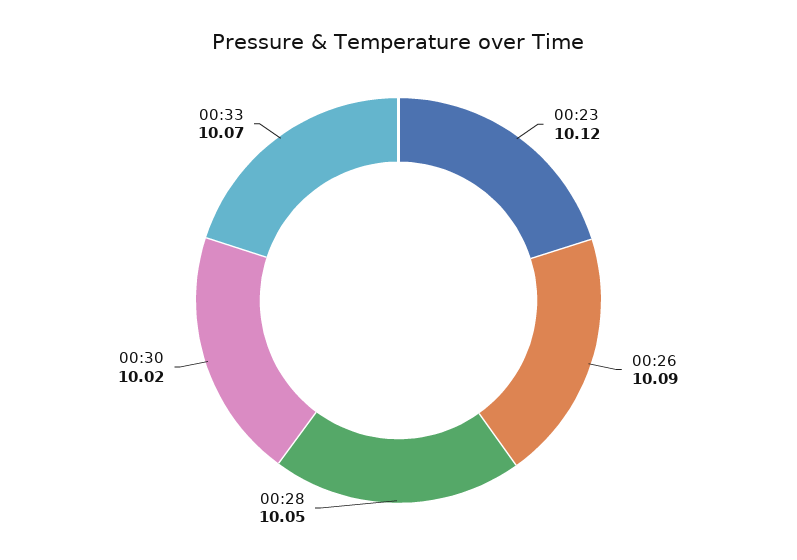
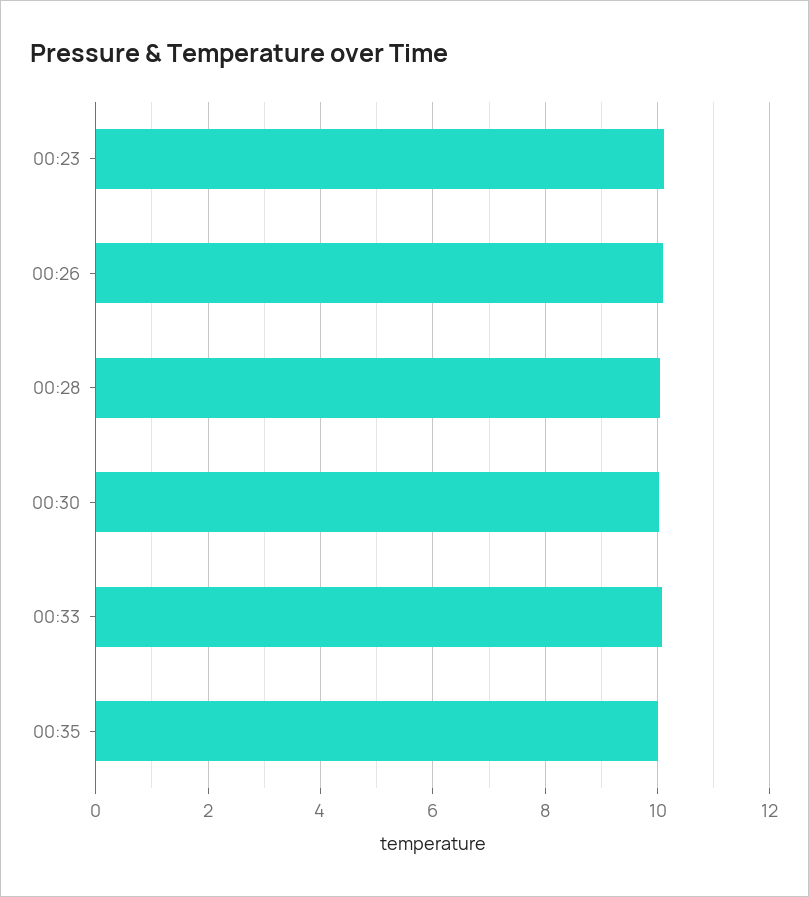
00:35: none -> 10

